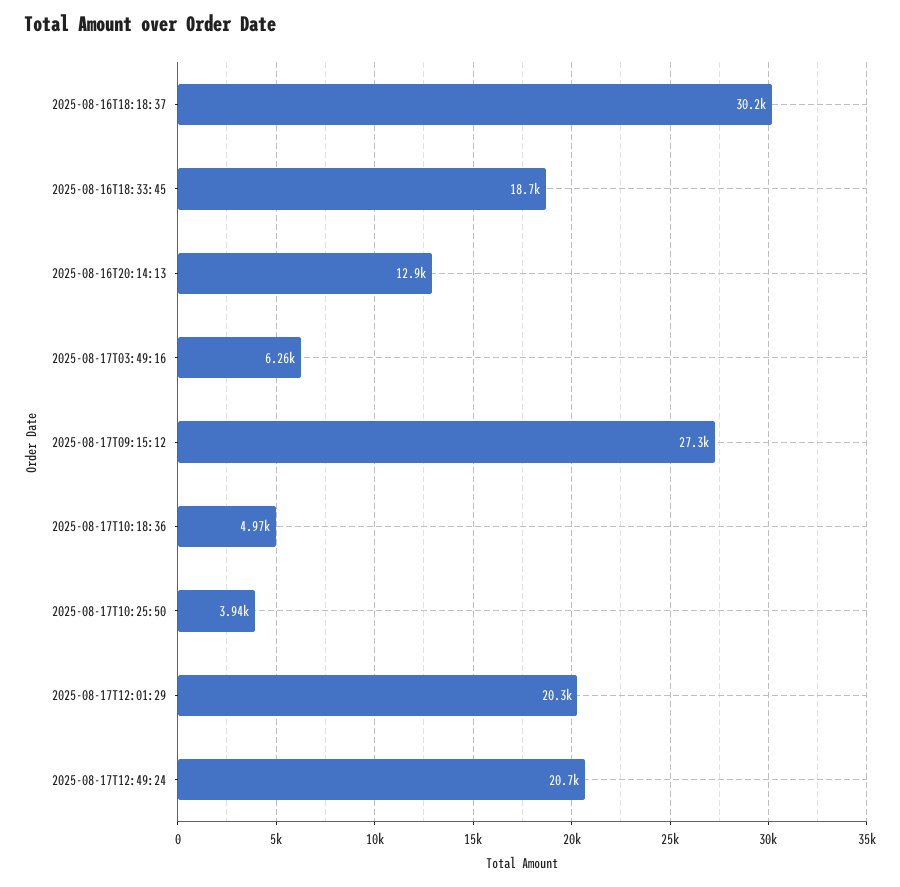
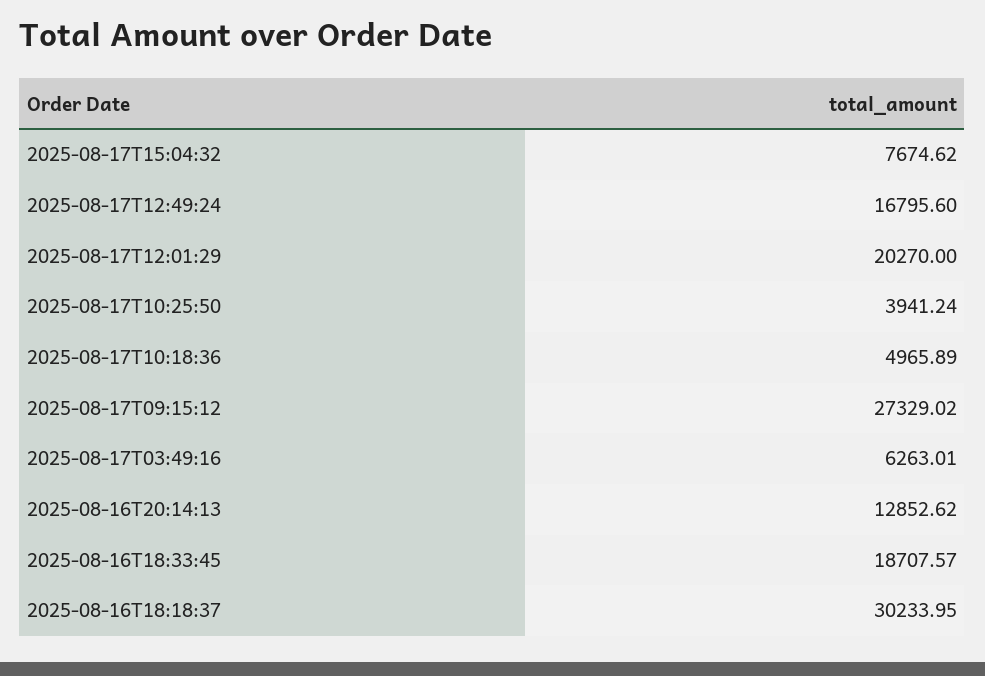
2025-08-17T12:49:24: 20700 -> 16795.6
2025-08-17T15:04:32: none -> 7674.62

